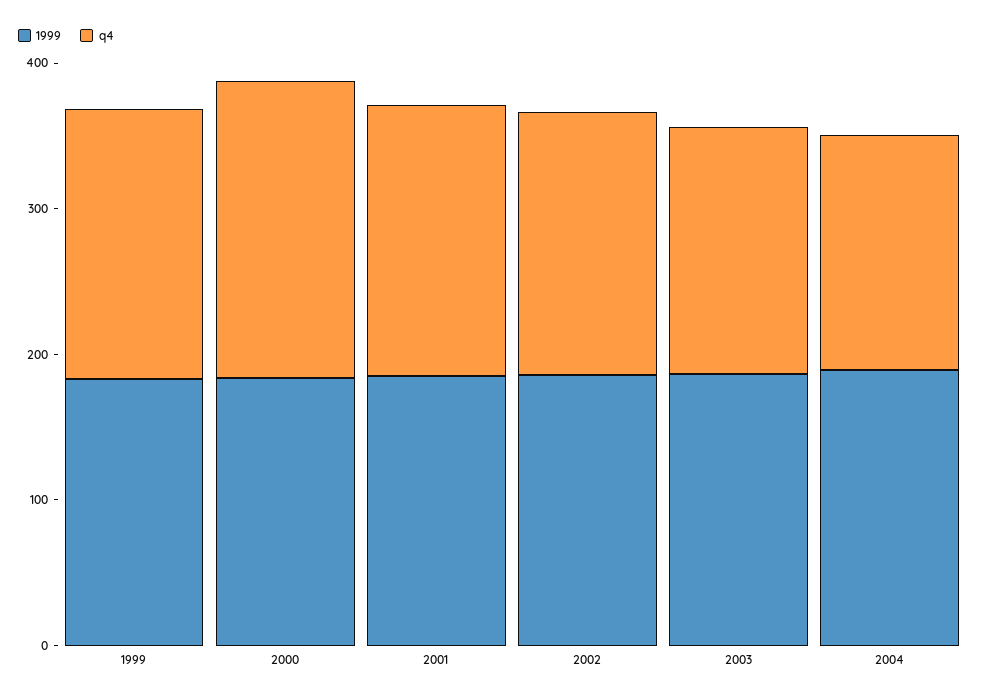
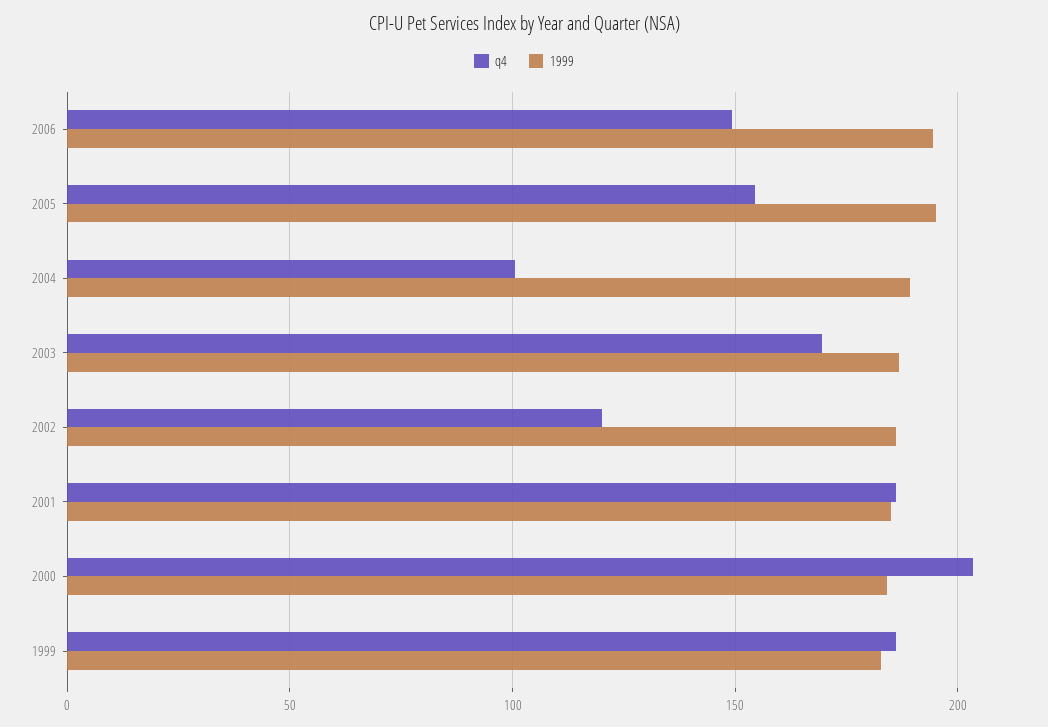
q4, 2002: 180 -> 120
q4, 2004: 160 -> 100
q4, 2006: none -> 150
1999, 2006: none -> 195
q4, 2005: none -> 155
1999, 2005: none -> 195

